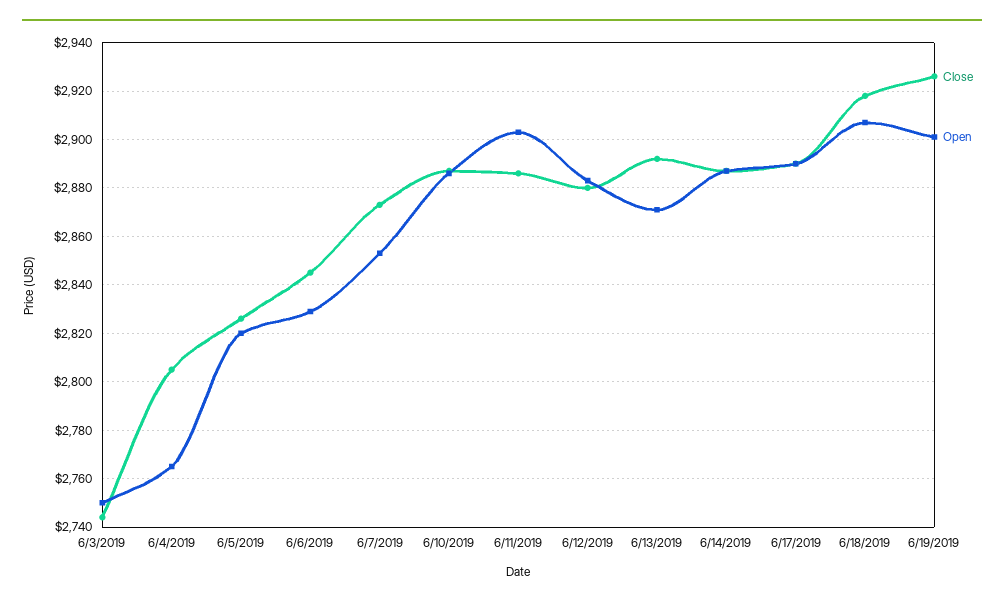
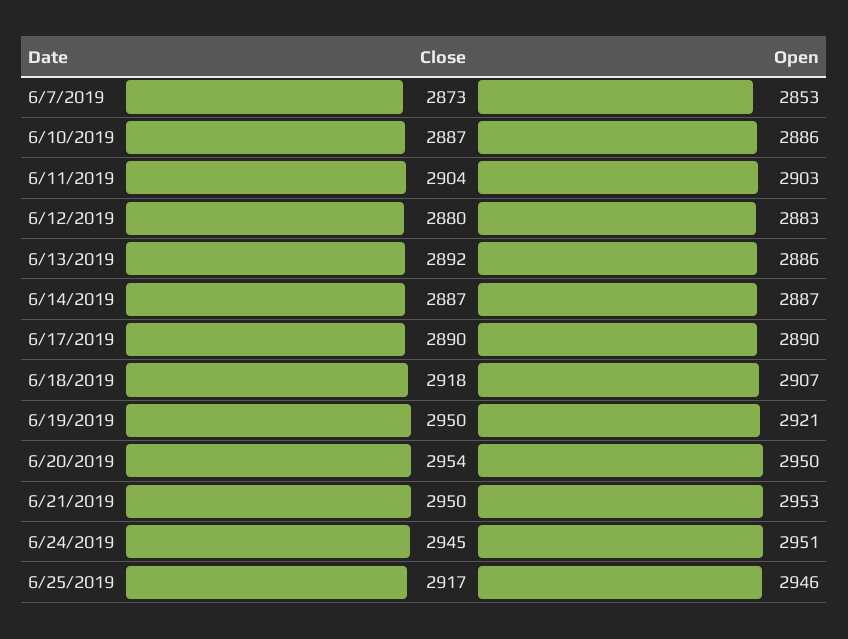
Close, 6/3/2019: 2745 -> none
Open, 6/3/2019: 2750 -> none
Close, 6/4/2019: 2805 -> none
Open, 6/4/2019: 2765 -> none
Close, 6/5/2019: 2825 -> none
Open, 6/5/2019: 2820 -> none
Close, 6/6/2019: 2845 -> none
Open, 6/6/2019: 2830 -> none
Close, 6/11/2019: 2885 -> 2904
Open, 6/13/2019: 2870 -> 2886
Close, 6/19/2019: 2925 -> 2950
Open, 6/19/2019: 2900 -> 2921
Close, 6/20/2019: none -> 2954
Open, 6/20/2019: none -> 2950
Close, 6/21/2019: none -> 2950
Open, 6/21/2019: none -> 2953
Close, 6/24/2019: none -> 2945
Open, 6/24/2019: none -> 2951
Close, 6/25/2019: none -> 2917
Open, 6/25/2019: none -> 2946

